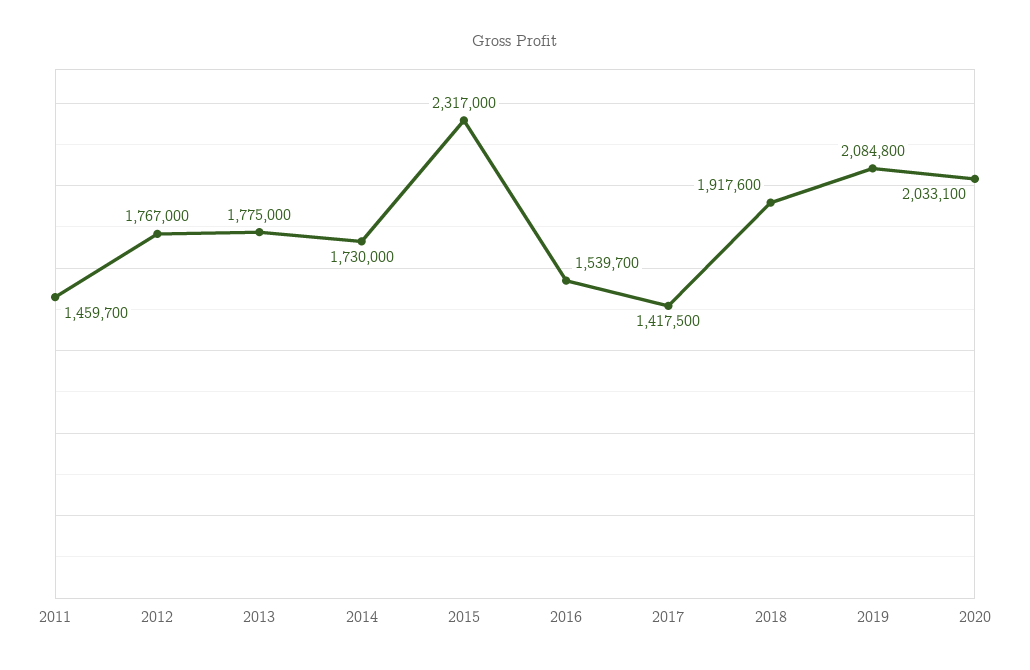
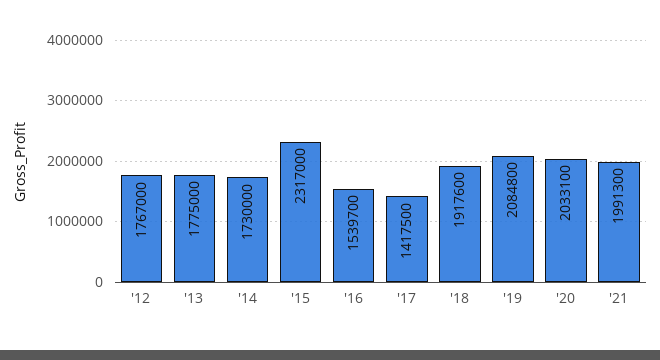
2011: 1459700 -> none
'21: none -> 1991300

